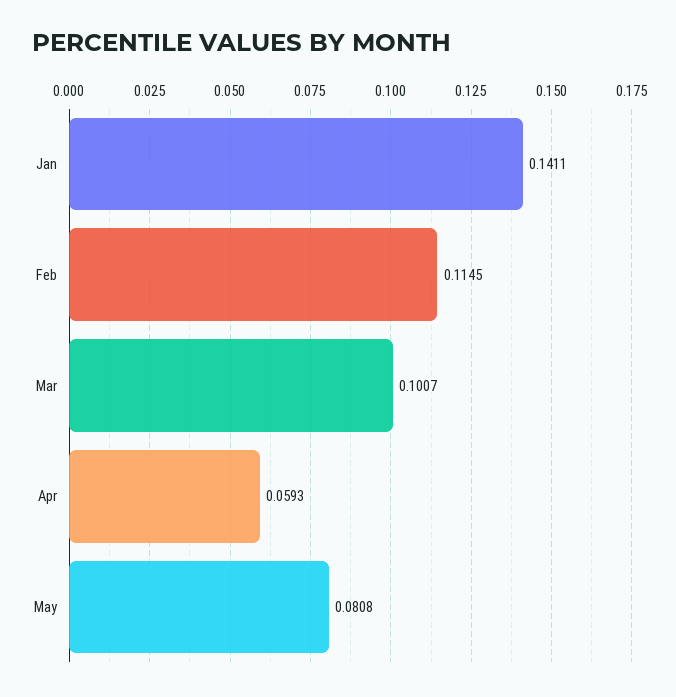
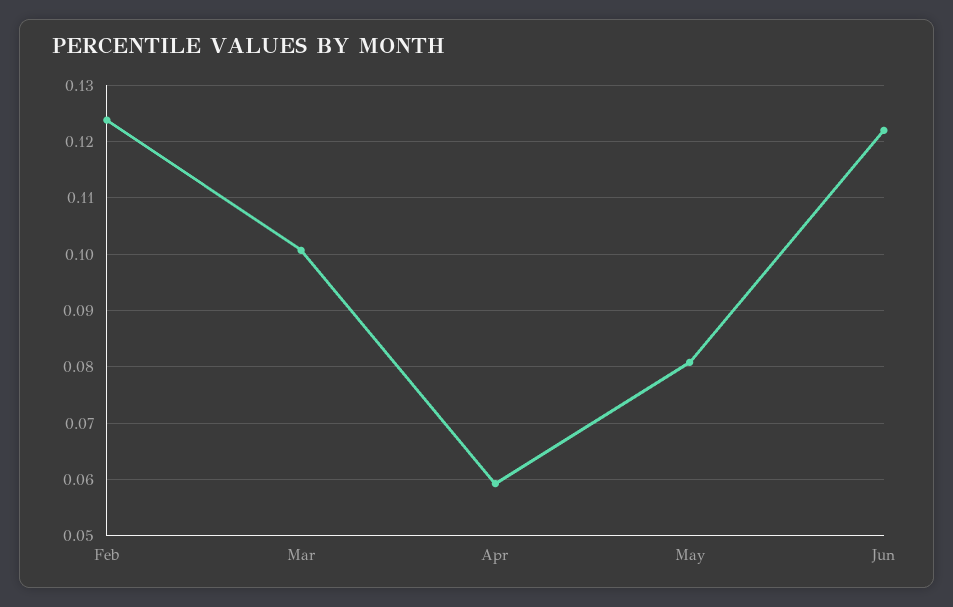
Jan: 0.1411 -> none
Feb: 0.1145 -> 0.124
Jun: none -> 0.122

